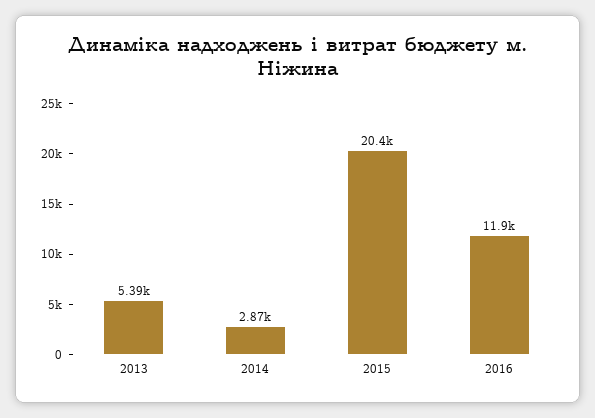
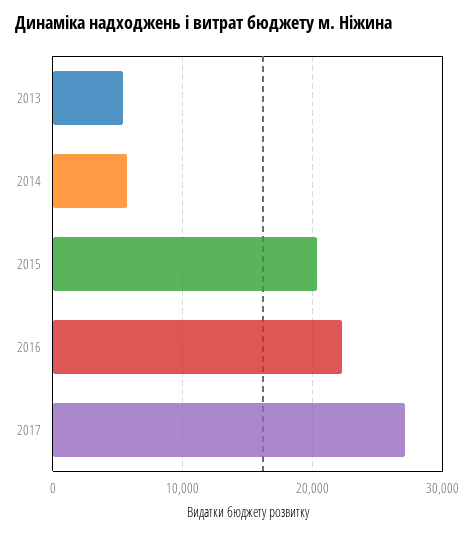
2014: 2870 -> 6000
2016: 11900 -> 22000
2017: none -> 27000

